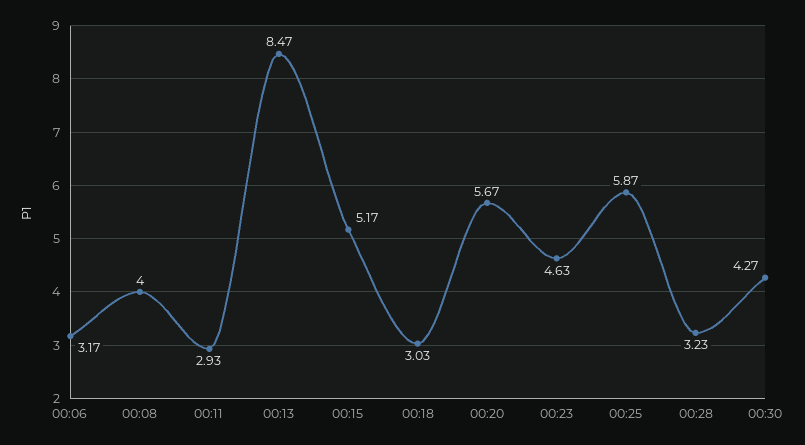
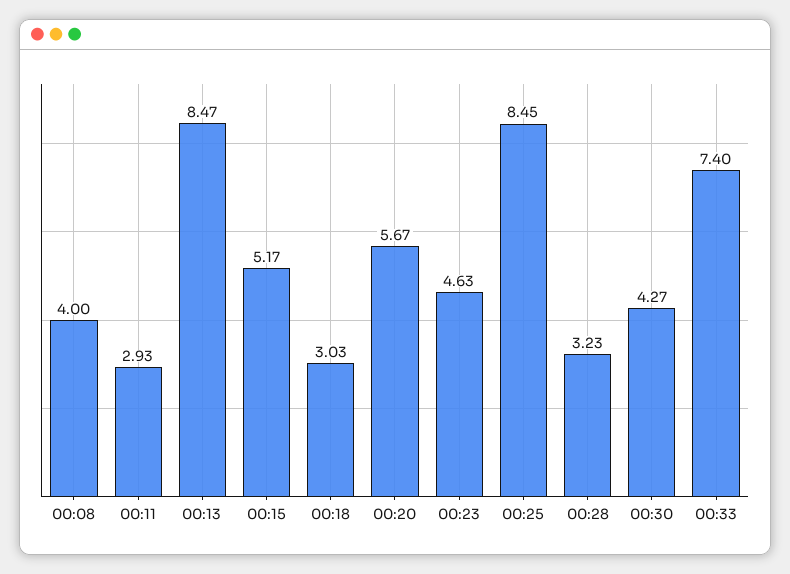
00:06: 3.17 -> none
00:25: 5.87 -> 8.45
00:33: none -> 7.4

